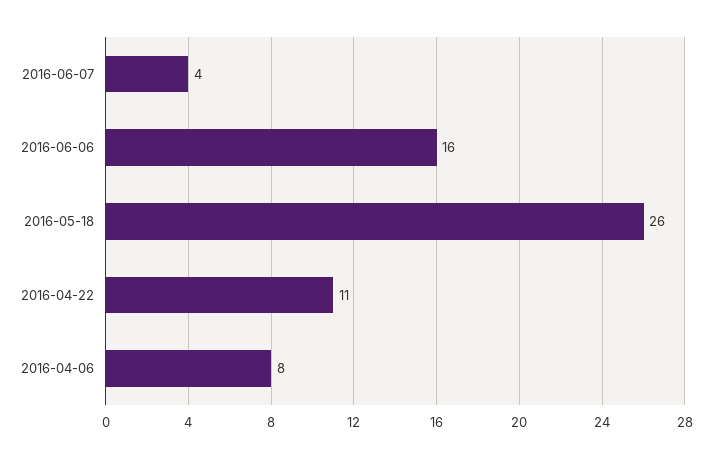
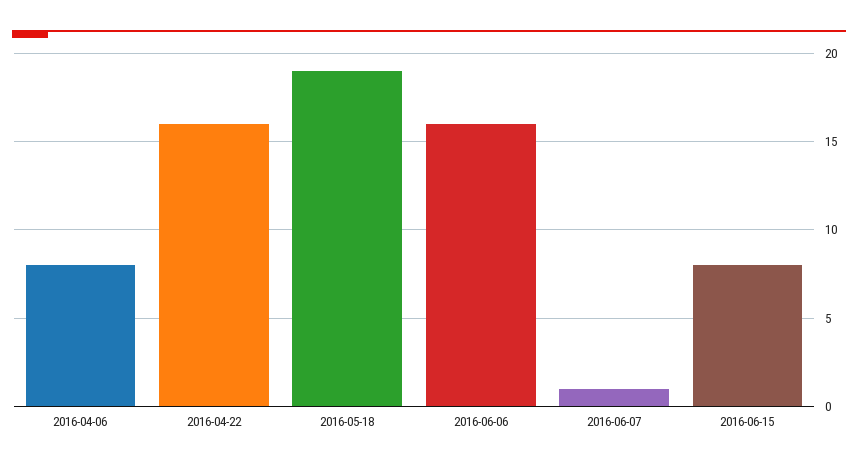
2016-06-07: 4 -> 1
2016-05-18: 26 -> 19
2016-04-22: 11 -> 16
2016-06-15: none -> 8

